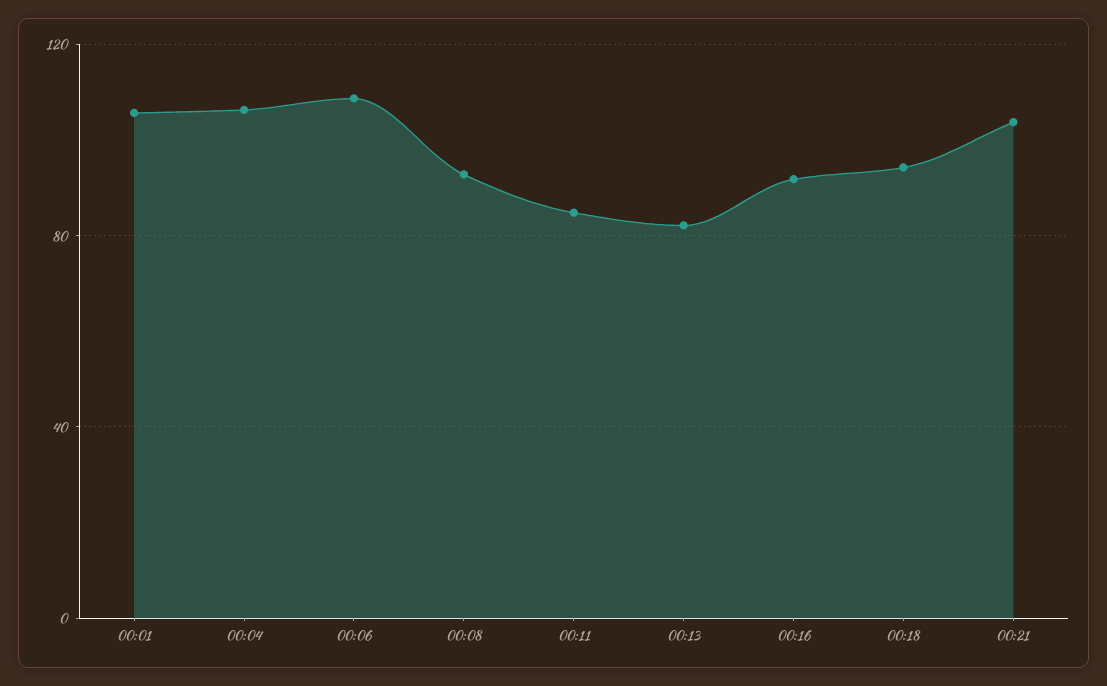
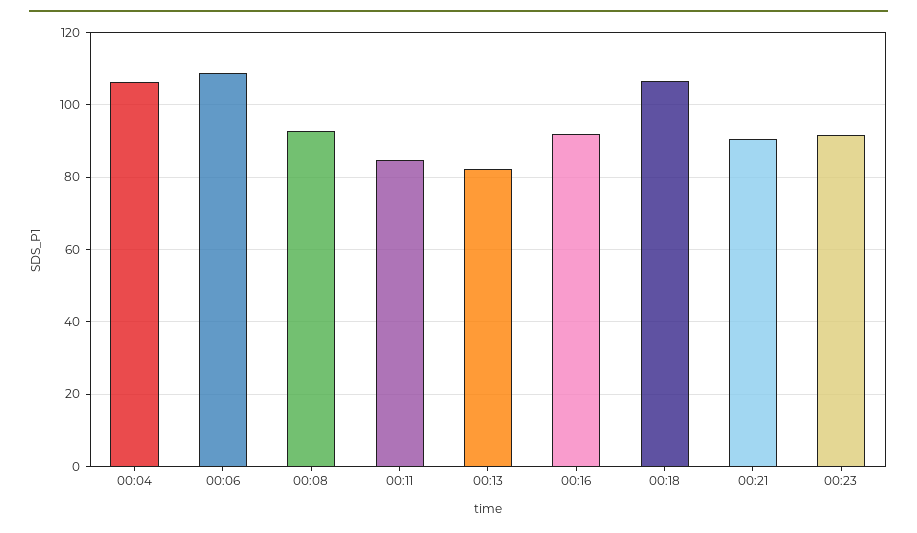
00:01: 105 -> none
00:18: 95 -> 106
00:21: 105 -> 90
00:23: none -> 92

